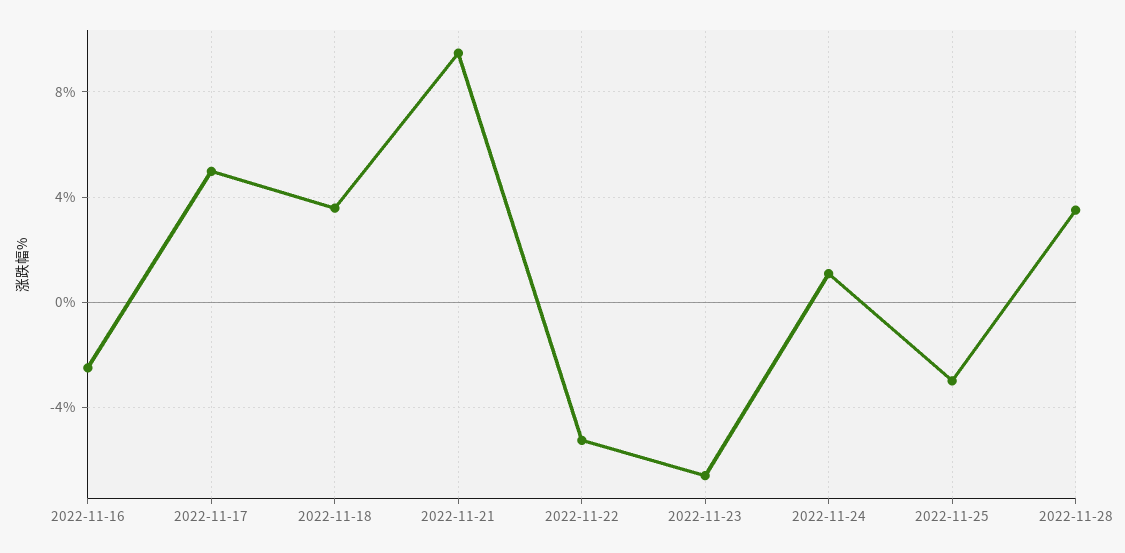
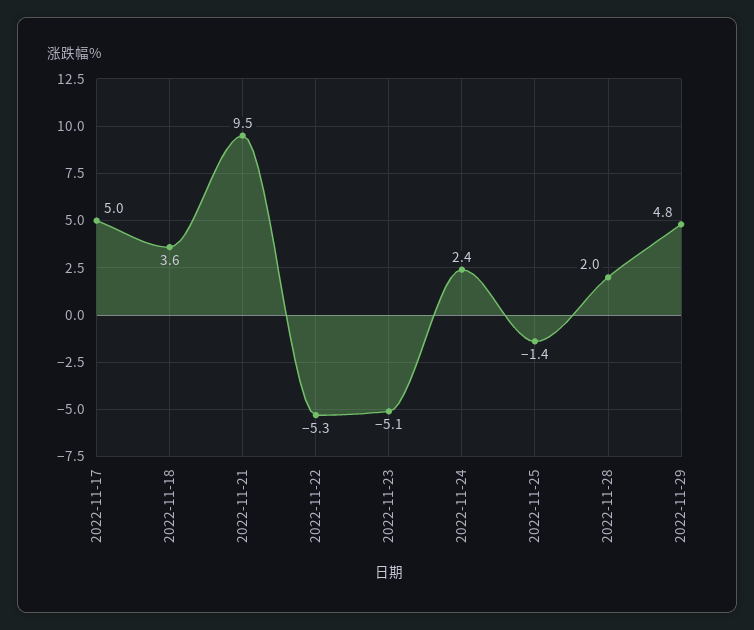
2022-11-16: -2.5 -> none
2022-11-23: -6.5 -> -5.1
2022-11-24: 1 -> 2.4
2022-11-25: -3 -> -1.4
2022-11-28: 3.5 -> 2
2022-11-29: none -> 4.8

